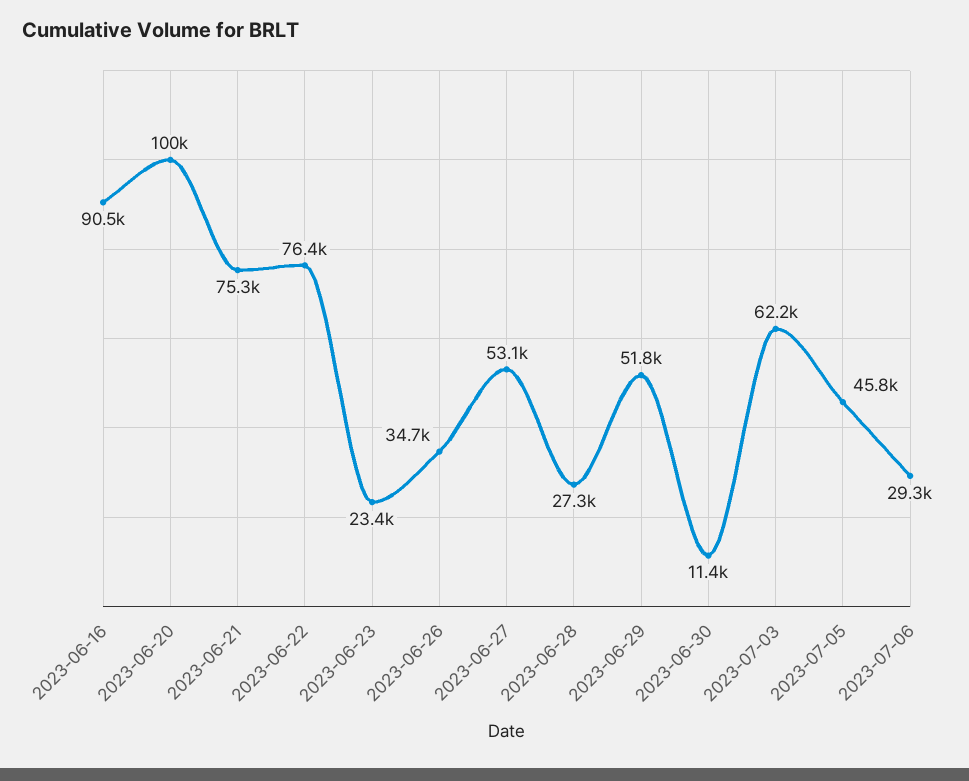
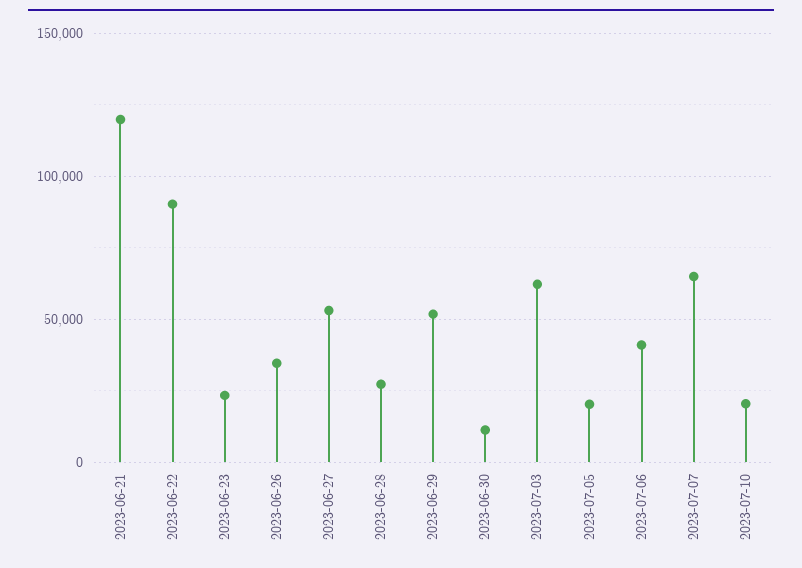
2023-06-16: 90500 -> none
2023-06-20: 100000 -> none
2023-06-21: 75300 -> 120000
2023-06-22: 76400 -> 90000
2023-07-05: 45800 -> 20000
2023-07-06: 29300 -> 40000
2023-07-07: none -> 65000
2023-07-10: none -> 20000

